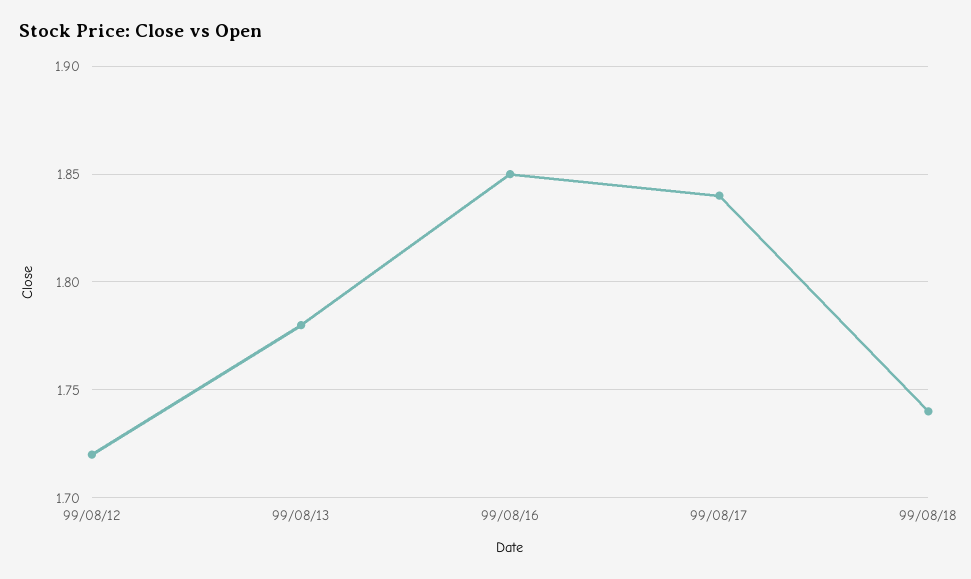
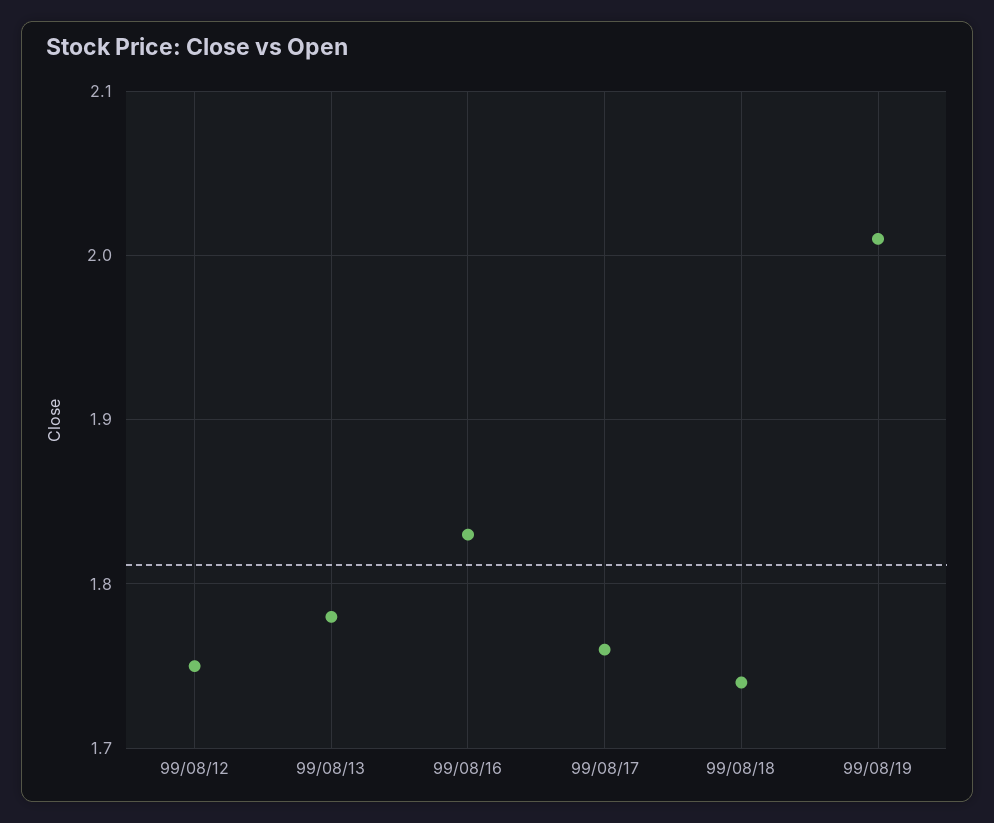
99/08/12: 1.72 -> 1.75
99/08/16: 1.85 -> 1.83
99/08/17: 1.84 -> 1.76
99/08/19: none -> 2.01

